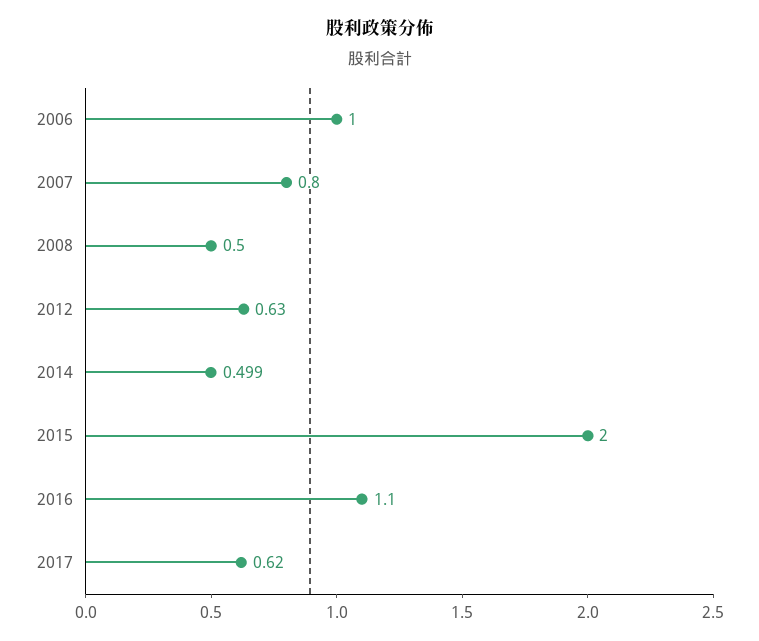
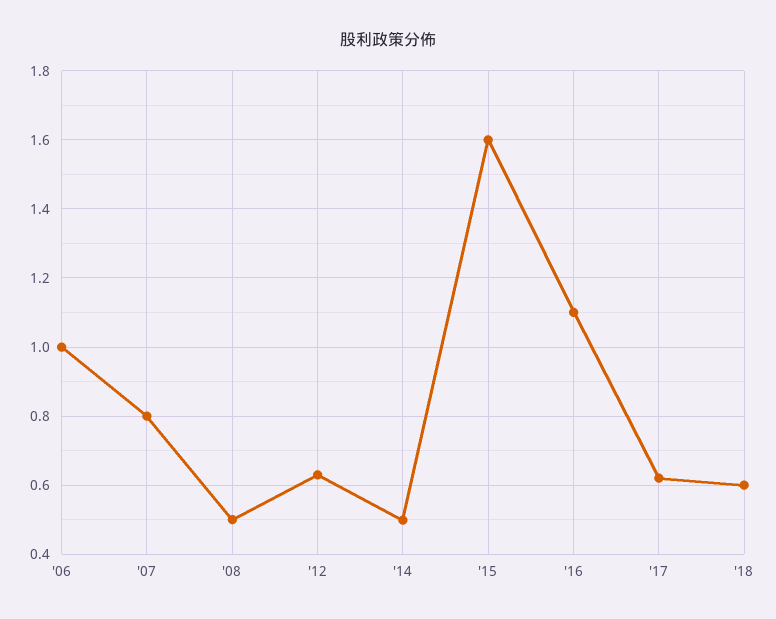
2015: 2 -> 1.6
'18: none -> 0.6

